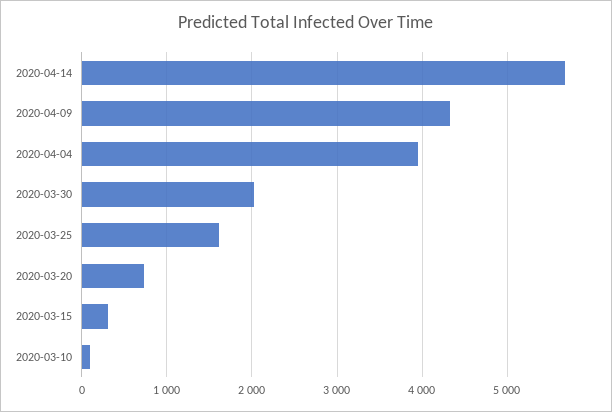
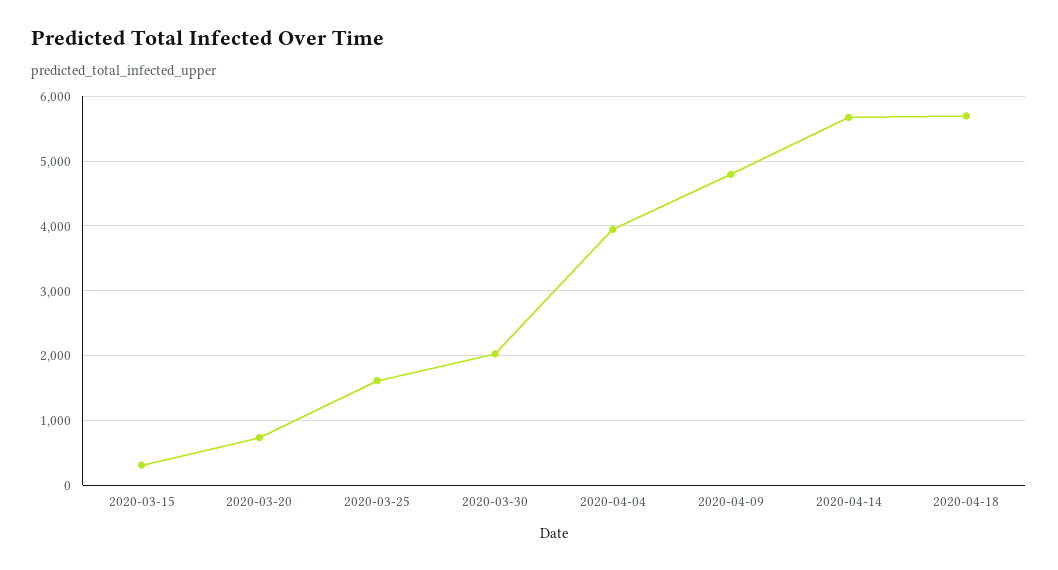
2020-04-09: 4300 -> 4800
2020-03-10: 100 -> none
2020-04-18: none -> 5700

